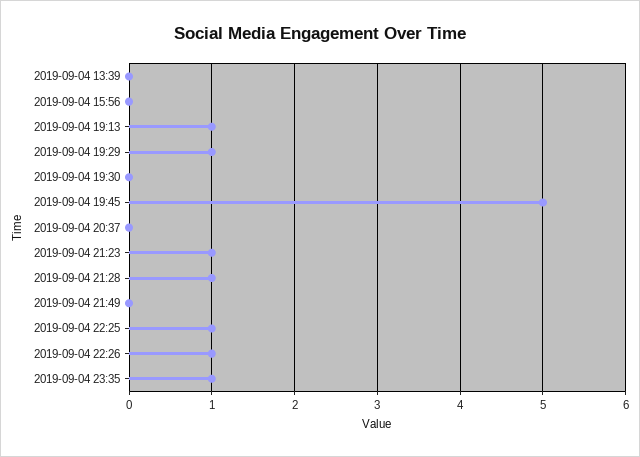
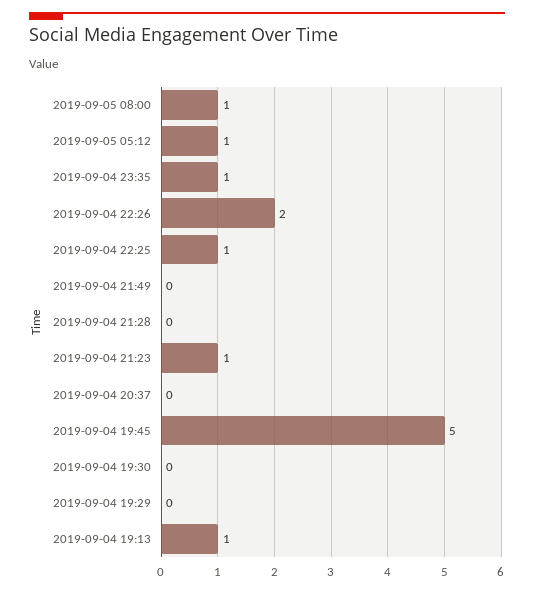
2019-09-04 13:39: 0 -> none
2019-09-04 15:56: 0 -> none
2019-09-04 19:29: 1 -> 0
2019-09-04 21:28: 1 -> 0
2019-09-04 22:26: 1 -> 2
2019-09-05 08:00: none -> 1
2019-09-05 05:12: none -> 1

